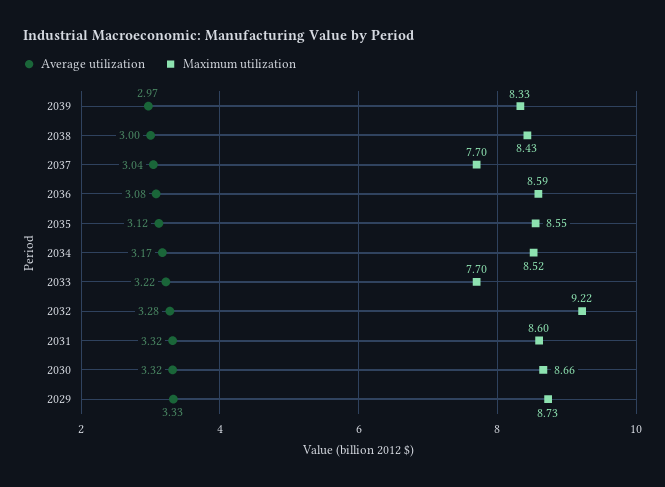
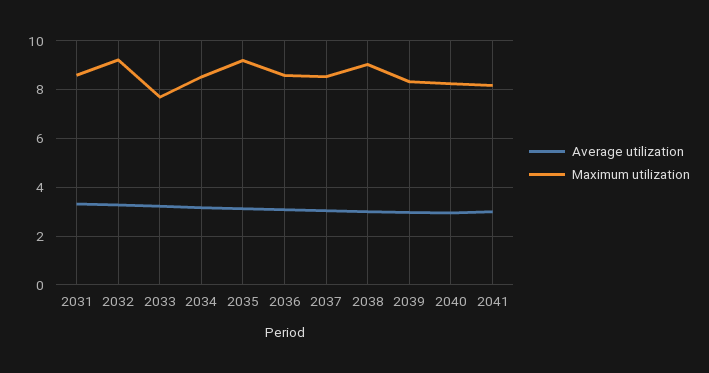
Maximum utilization, 2038: 8.43 -> 9
Maximum utilization, 2037: 7.7 -> 8.5
Maximum utilization, 2035: 8.55 -> 9.25
Average utilization, 2030: 3.32 -> none
Maximum utilization, 2030: 8.66 -> none
Average utilization, 2029: 3.33 -> none
Maximum utilization, 2029: 8.73 -> none
Average utilization, 2040: none -> 3
Maximum utilization, 2040: none -> 8.25
Average utilization, 2041: none -> 3
Maximum utilization, 2041: none -> 8.25

